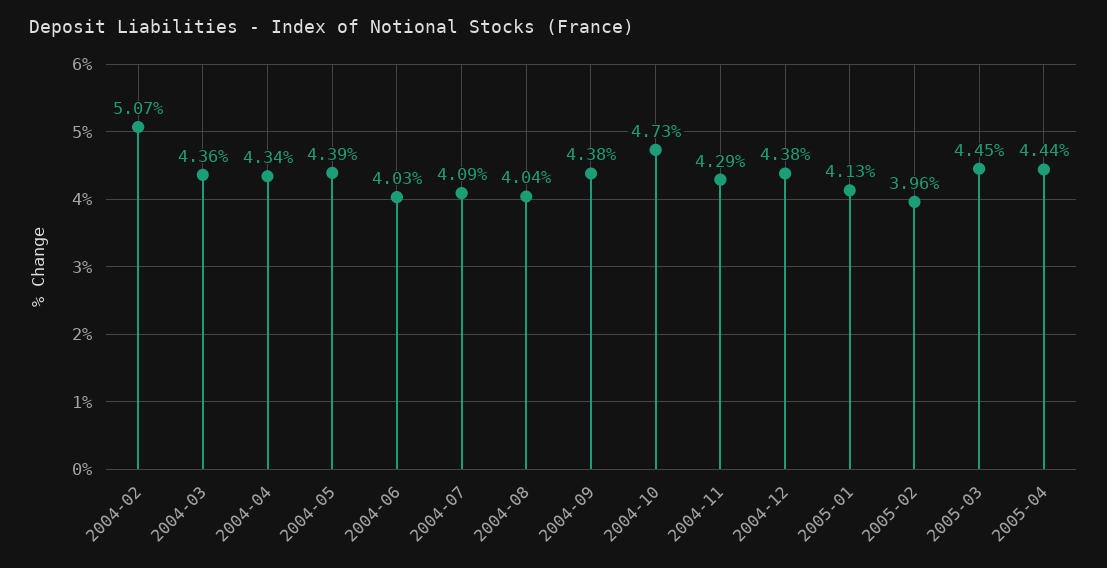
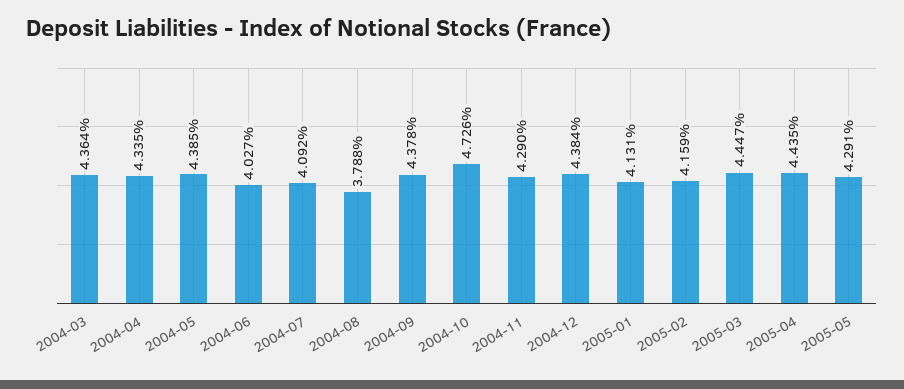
2004-02: 5.07 -> none
2004-08: 4.04 -> 3.788
2005-02: 3.96 -> 4.159
2005-05: none -> 4.291

